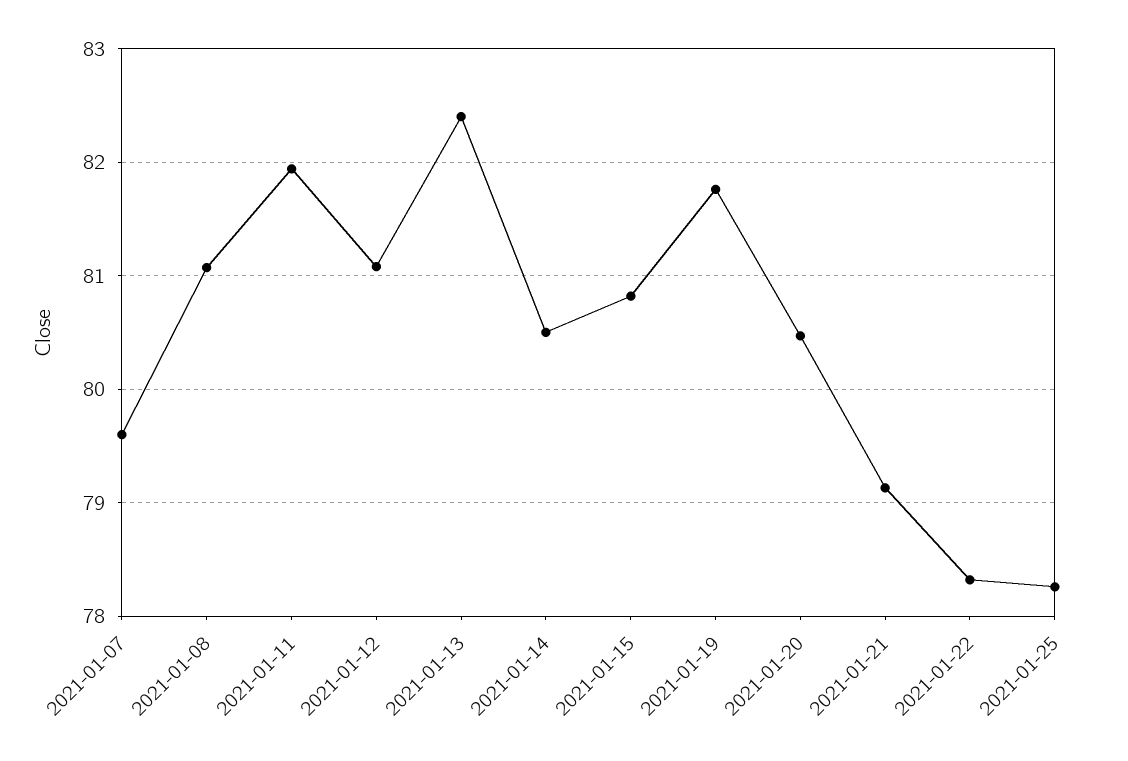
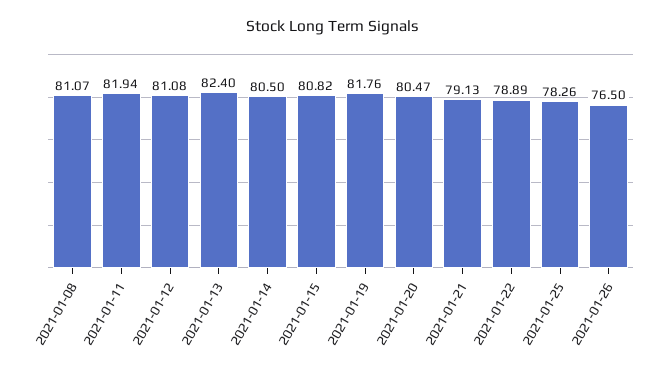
2021-01-07: 79.6 -> none
2021-01-22: 78.3 -> 78.89
2021-01-26: none -> 76.5

